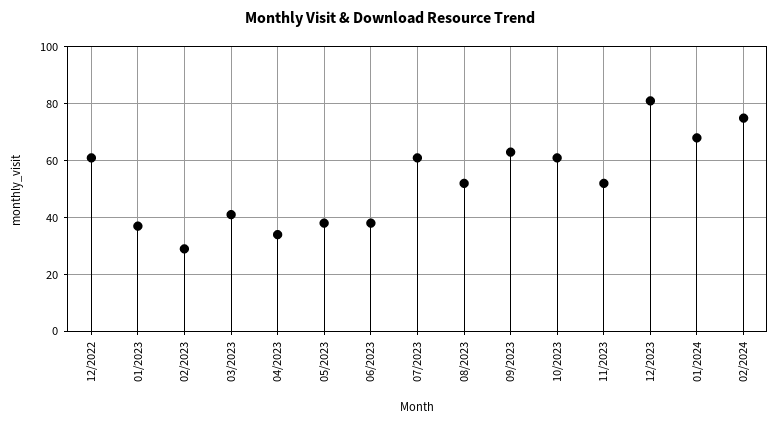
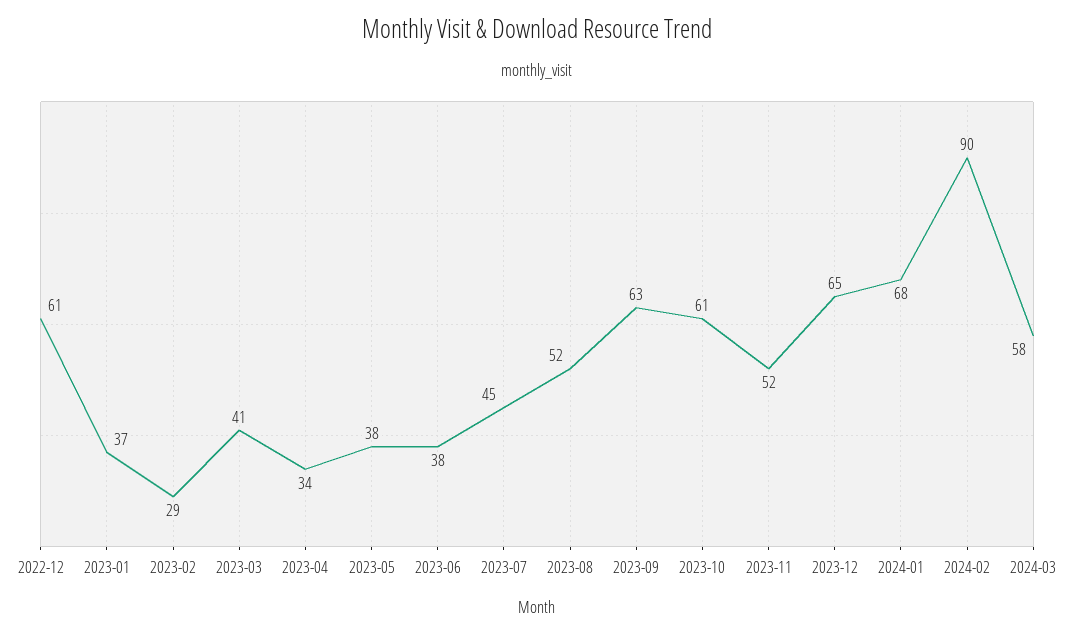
07/2023: 60 -> 45
12/2023: 80 -> 65
02/2024: 75 -> 90
2024-03: none -> 58

